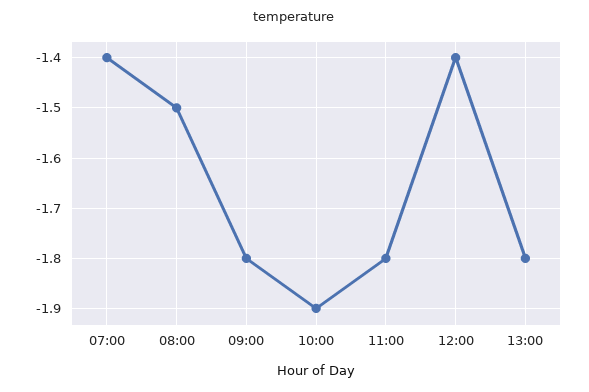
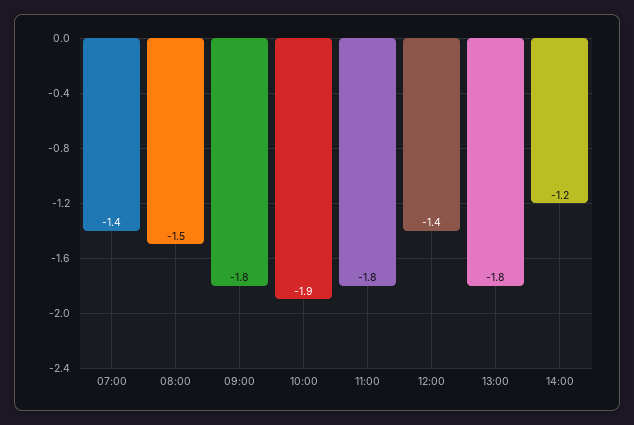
14:00: none -> -1.2

